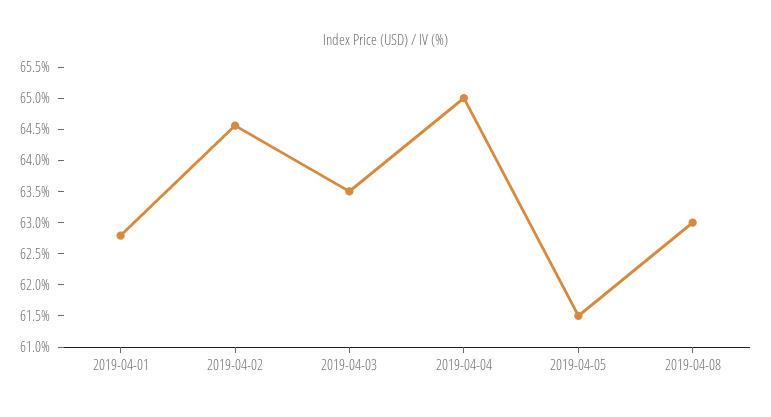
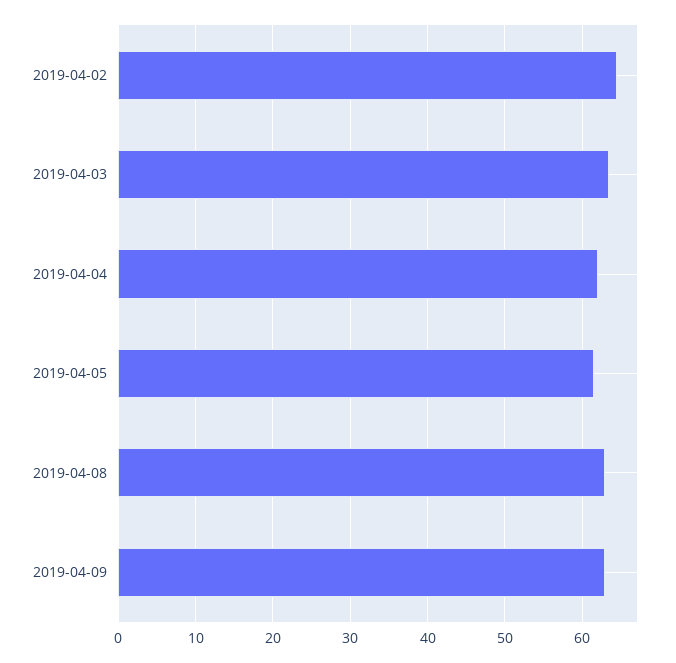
2019-04-01: 62.75 -> none
2019-04-04: 65 -> 62
2019-04-09: none -> 63

